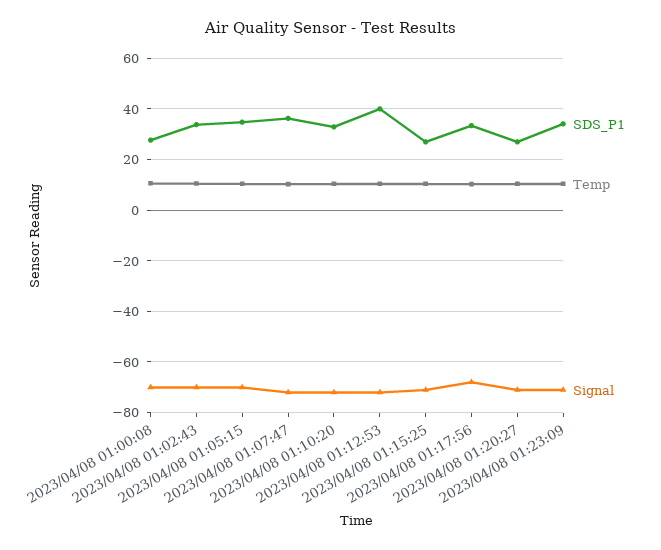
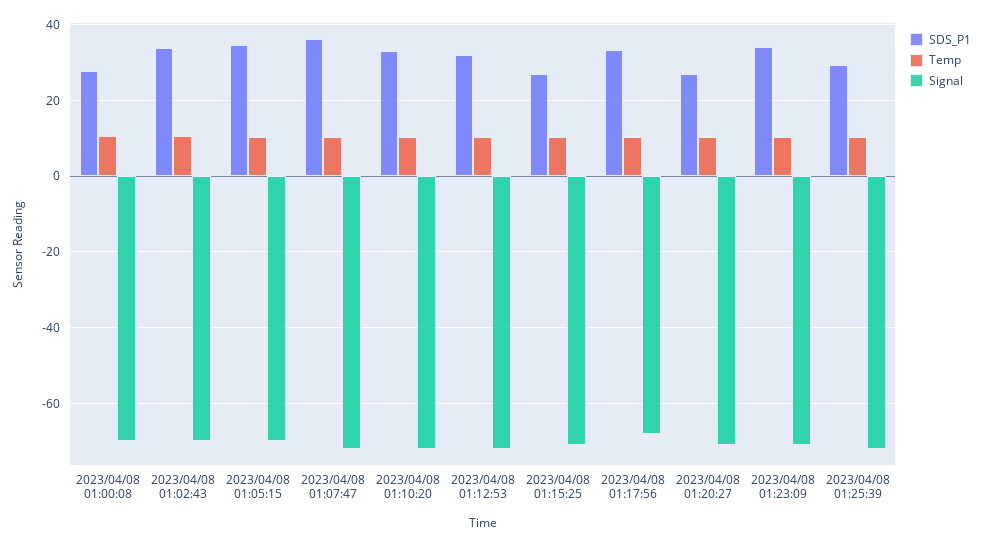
SDS_P1, 2023/04/08 01:12:53: 40 -> 32
SDS_P1, 2023/04/08 01:25:39: none -> 30
Temp, 2023/04/08 01:25:39: none -> 10
Signal, 2023/04/08 01:25:39: none -> -72

